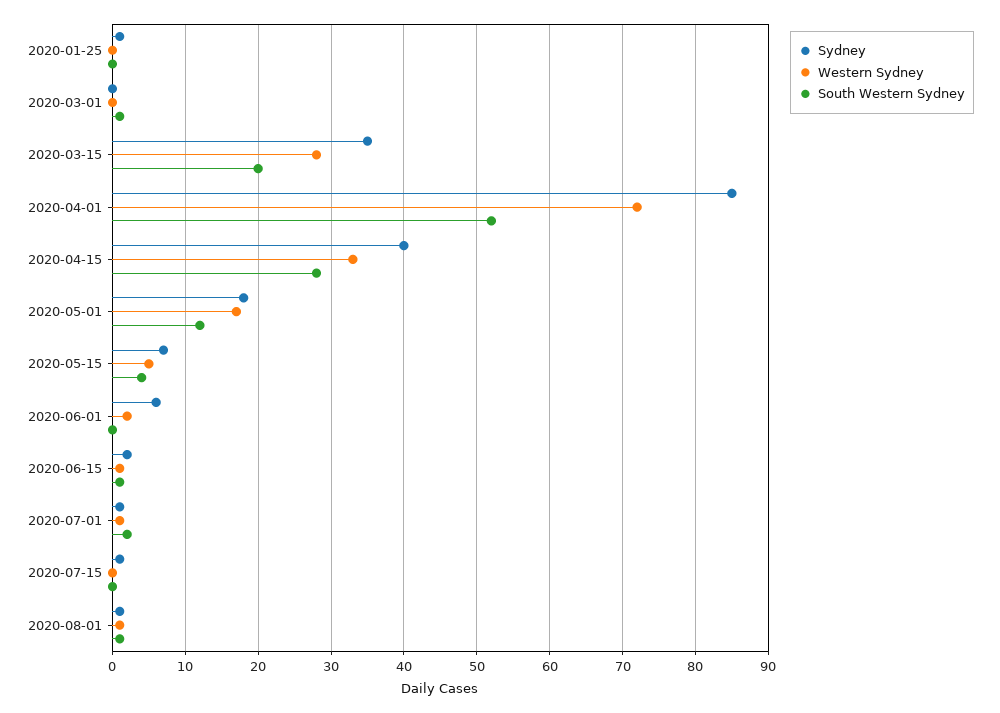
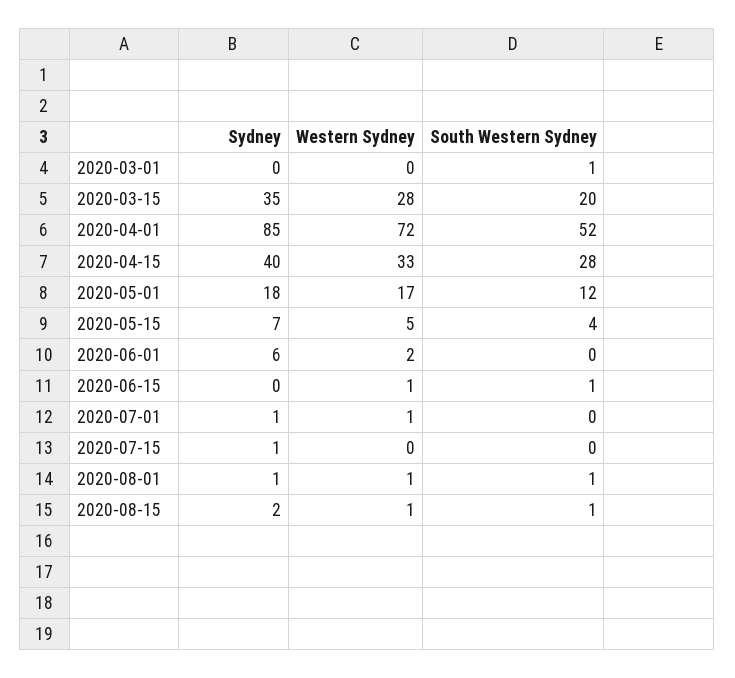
Sydney, 2020-01-25: 1 -> none
Western Sydney, 2020-01-25: 0 -> none
South Western Sydney, 2020-01-25: 0 -> none
Sydney, 2020-06-15: 2 -> 0
South Western Sydney, 2020-07-01: 2 -> 0
Sydney, 2020-08-15: none -> 2
Western Sydney, 2020-08-15: none -> 1
South Western Sydney, 2020-08-15: none -> 1

